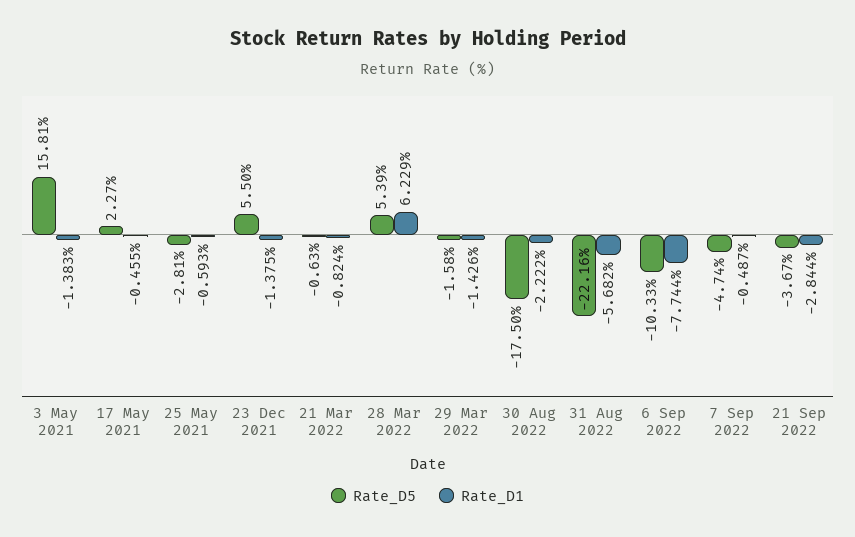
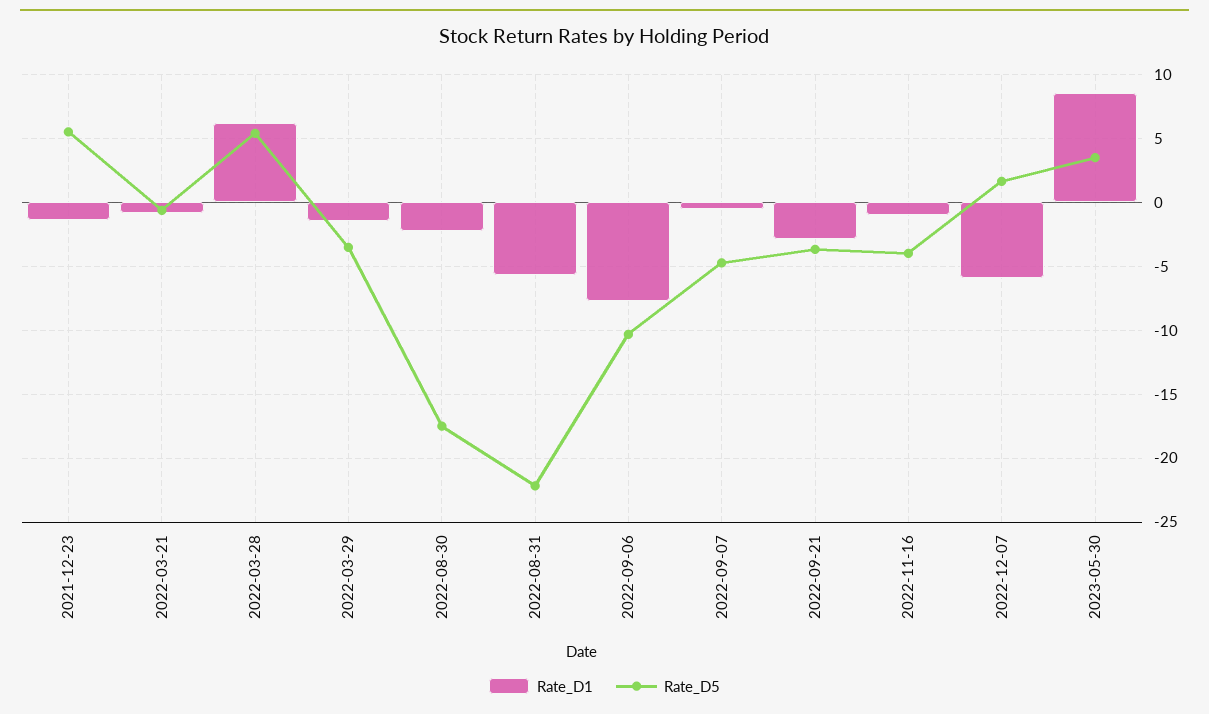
Rate_D5, 3 May 2021: 15.81 -> none
Rate_D1, 3 May 2021: -1.383 -> none
Rate_D5, 17 May 2021: 2.27 -> none
Rate_D1, 17 May 2021: -0.455 -> none
Rate_D5, 25 May 2021: -2.81 -> none
Rate_D1, 25 May 2021: -0.593 -> none
Rate_D5, 29 Mar 2022: -1.58 -> -3.5
Rate_D1, 2022-11-16: none -> -1
Rate_D5, 2022-11-16: none -> -4
Rate_D1, 2022-12-07: none -> -6
Rate_D5, 2022-12-07: none -> 1.5
Rate_D1, 2023-05-30: none -> 8.5
Rate_D5, 2023-05-30: none -> 3.5

